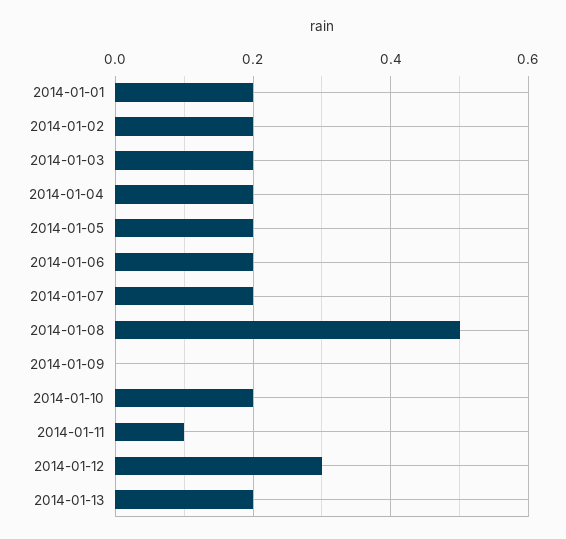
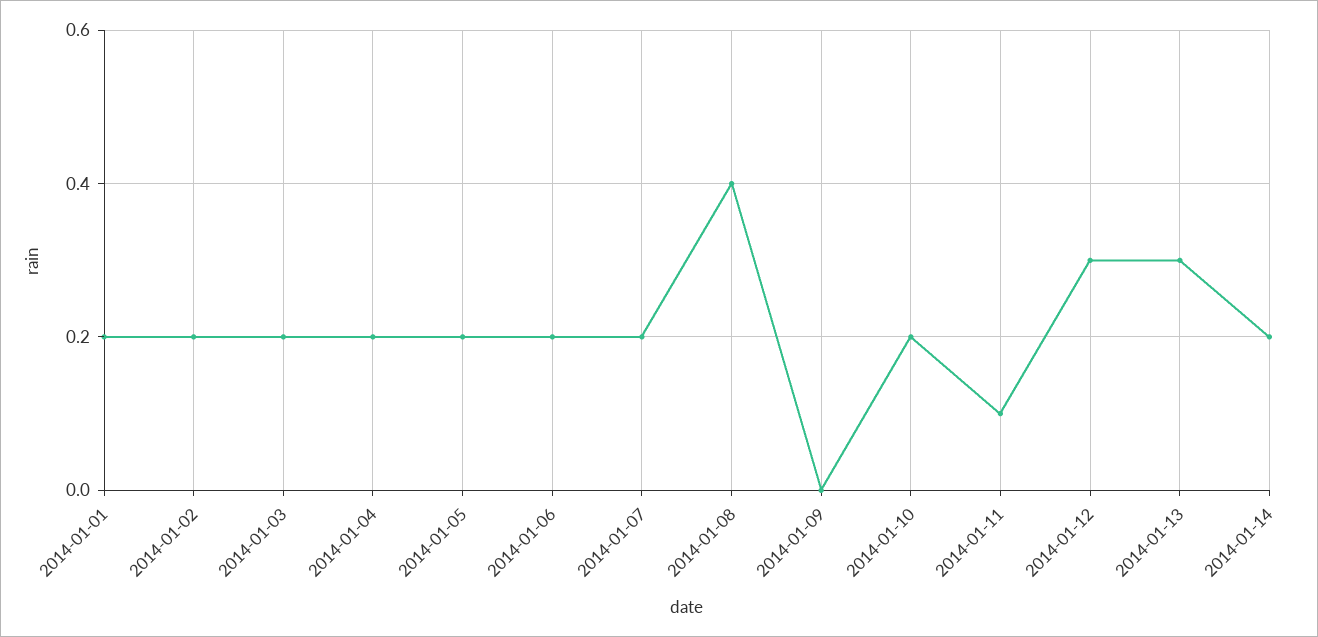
2014-01-08: 0.5 -> 0.4
2014-01-13: 0.2 -> 0.3
2014-01-14: none -> 0.2

